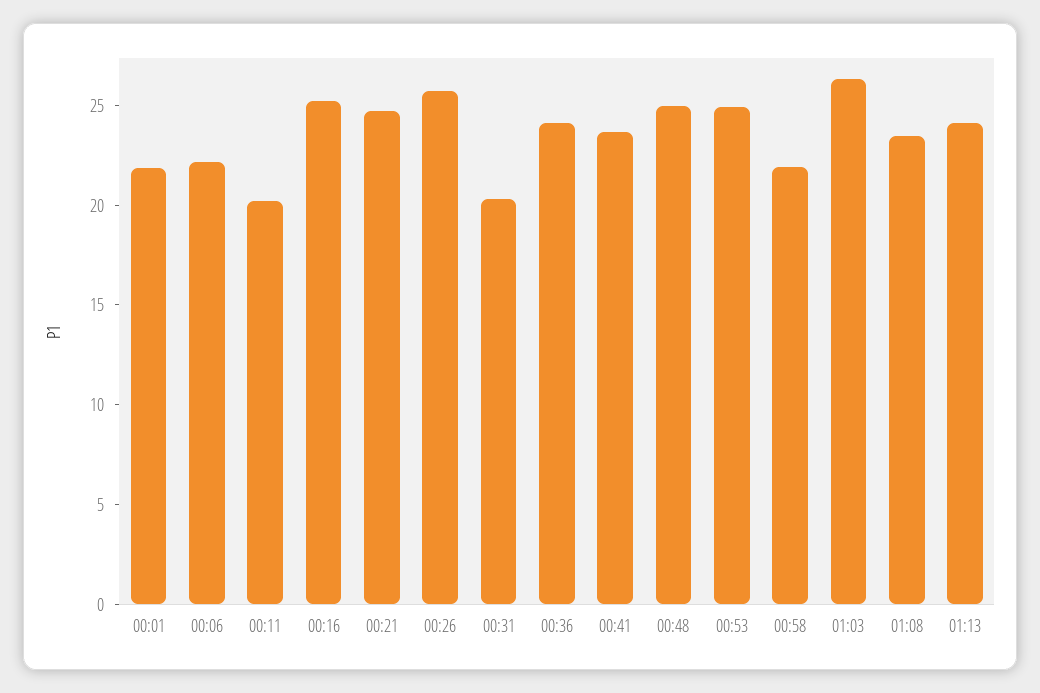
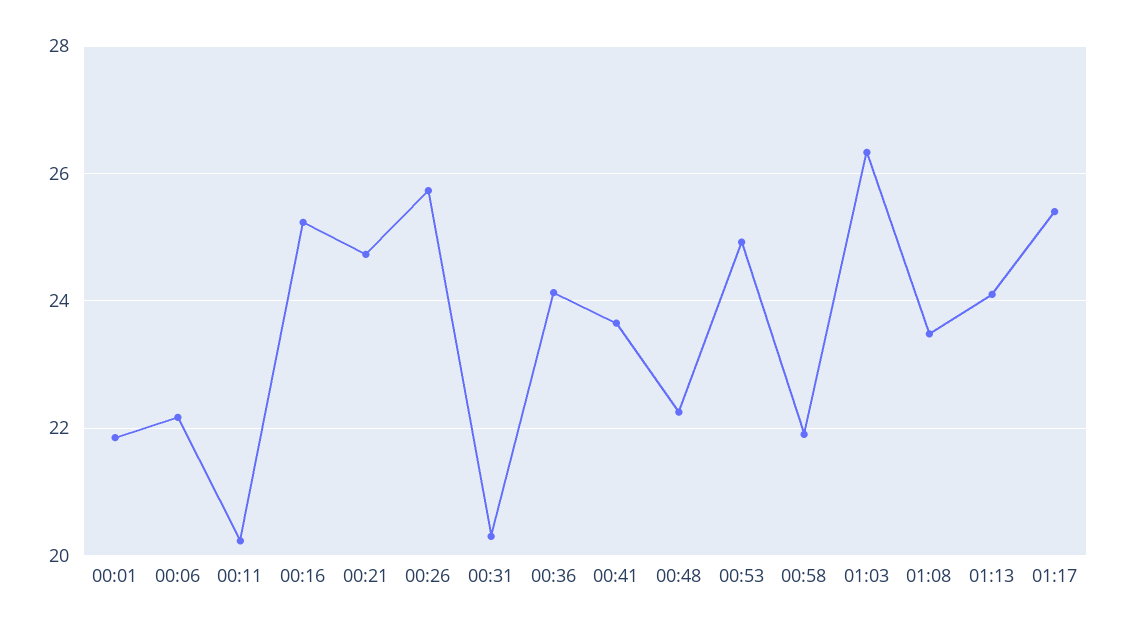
00:48: 25 -> 22.2
01:17: none -> 25.4

